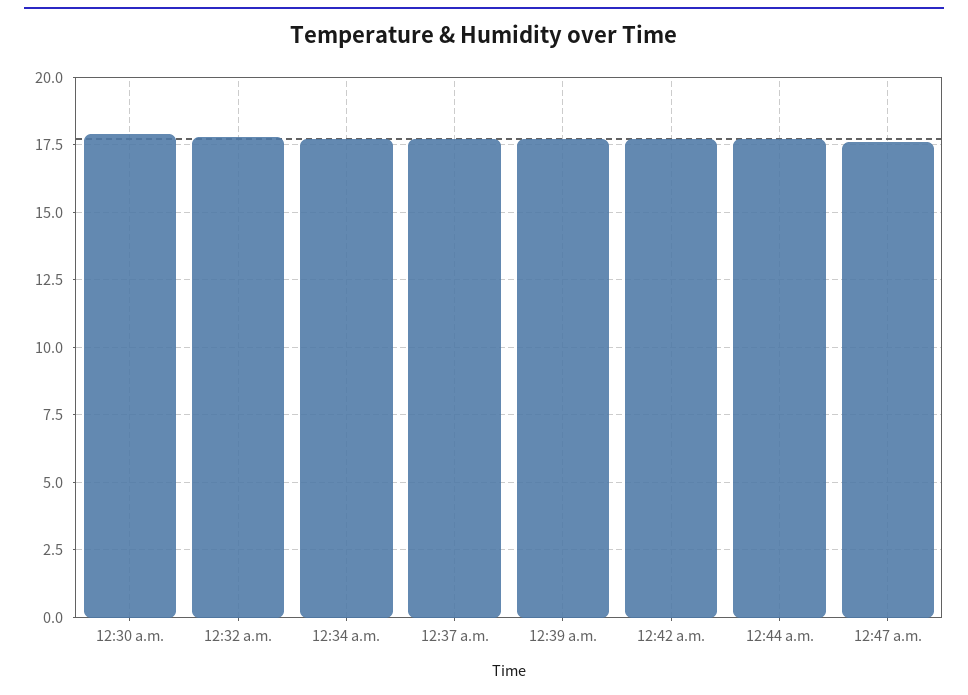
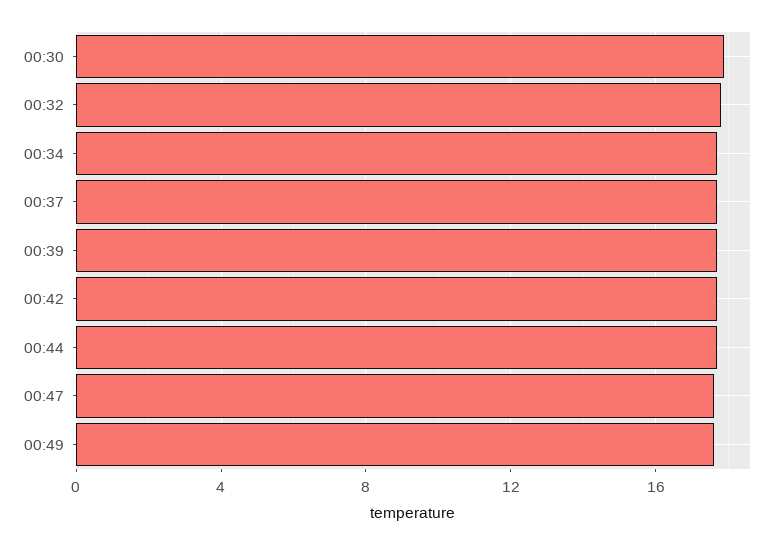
00:49: none -> 17.5

